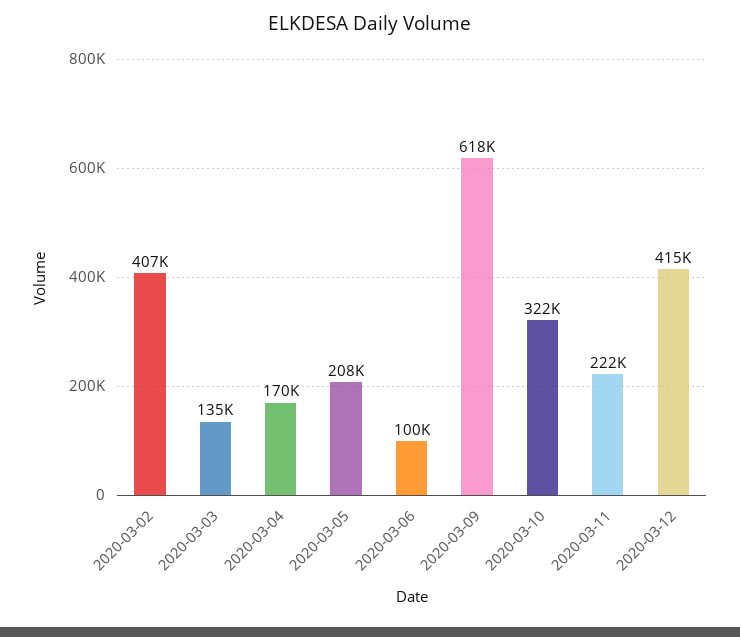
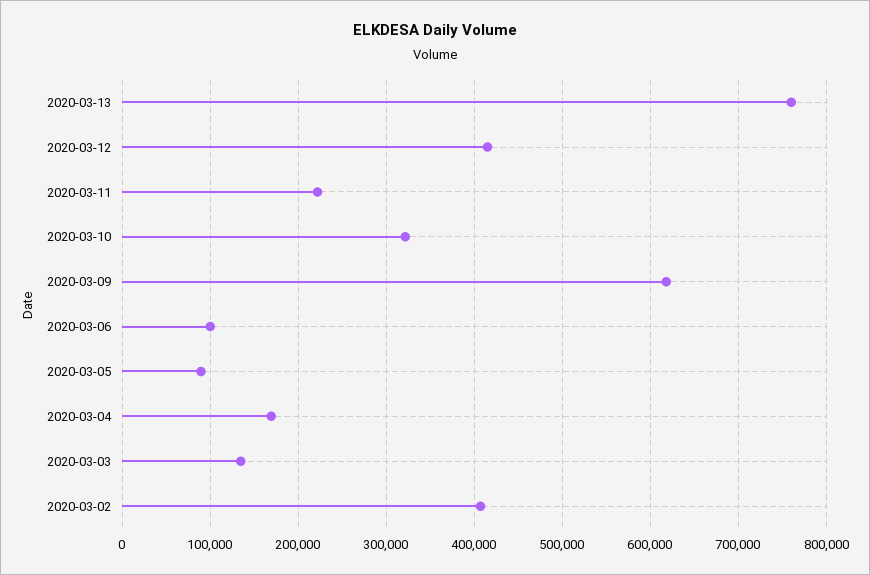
2020-03-05: 208000 -> 90000
2020-03-13: none -> 760000

